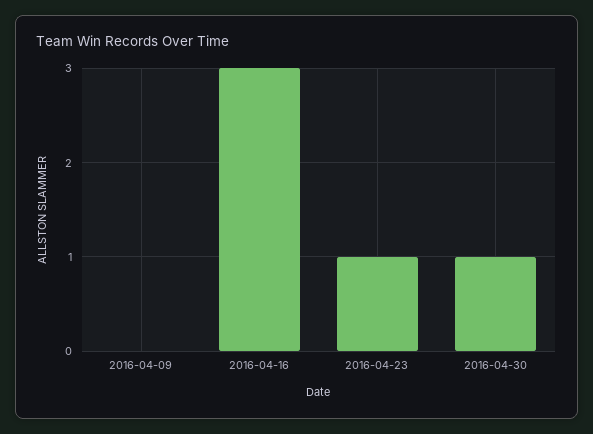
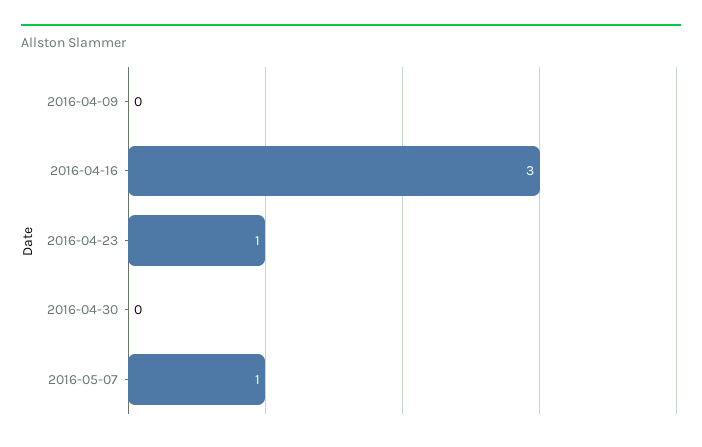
2016-04-30: 1 -> 0
2016-05-07: none -> 1

